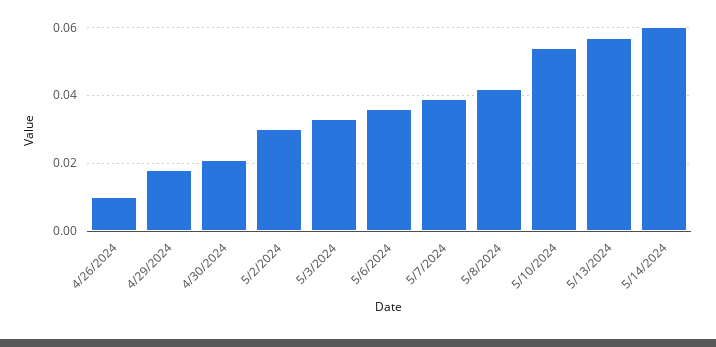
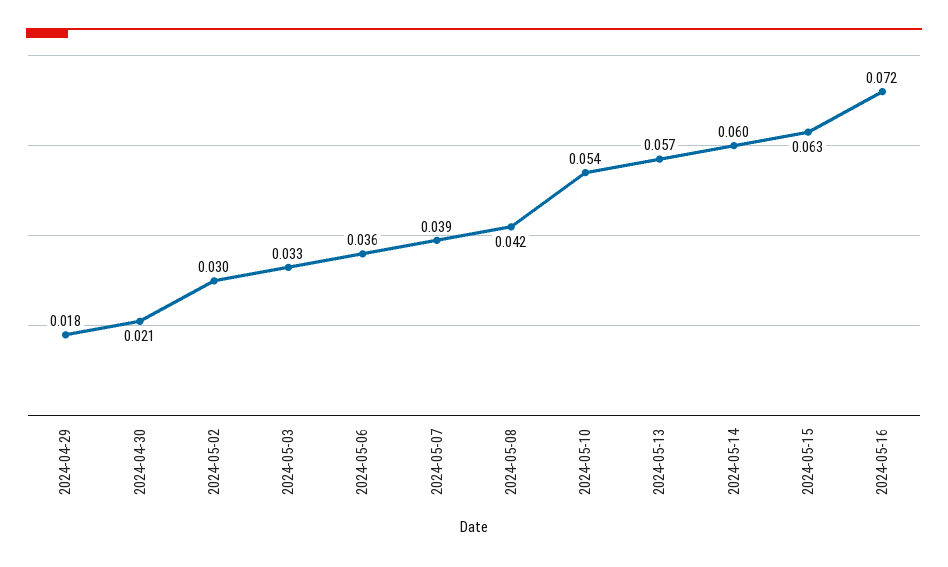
4/26/2024: 0.01 -> none
2024-05-15: none -> 0.063
2024-05-16: none -> 0.072

